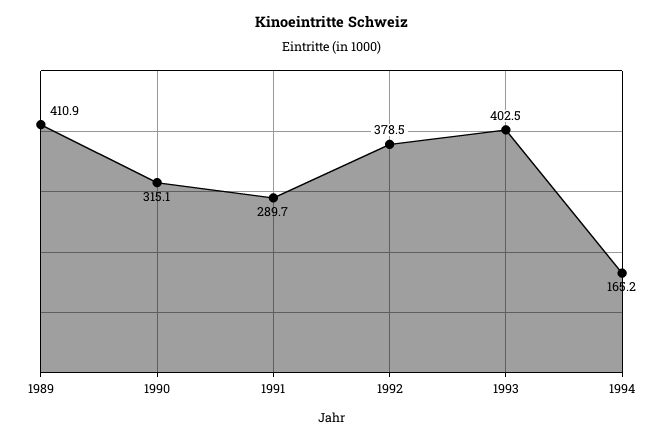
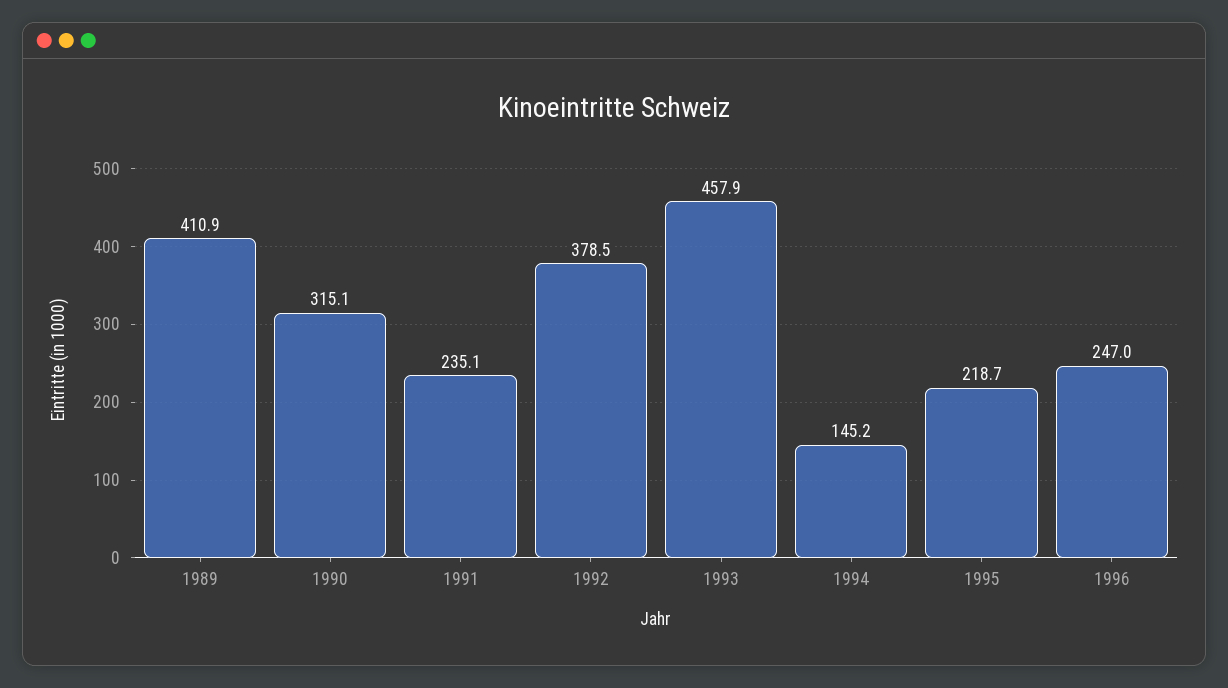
1991: 289.7 -> 235.1
1993: 402.5 -> 457.9
1994: 165.2 -> 145.2
1995: none -> 218.7
1996: none -> 247

